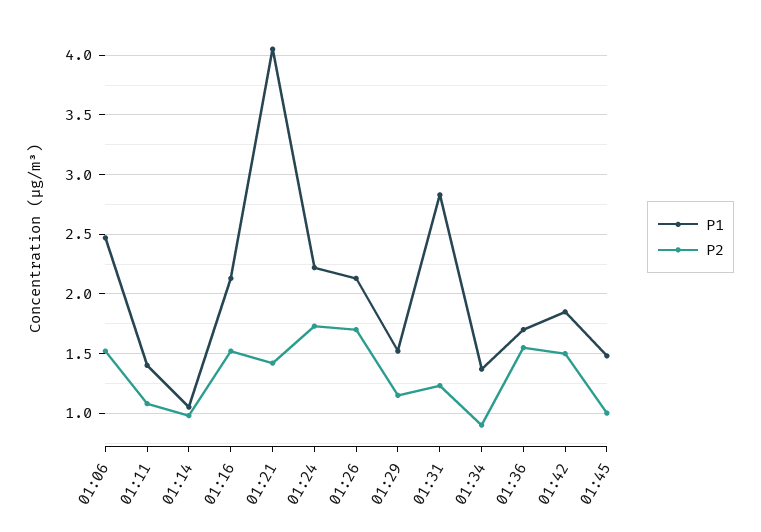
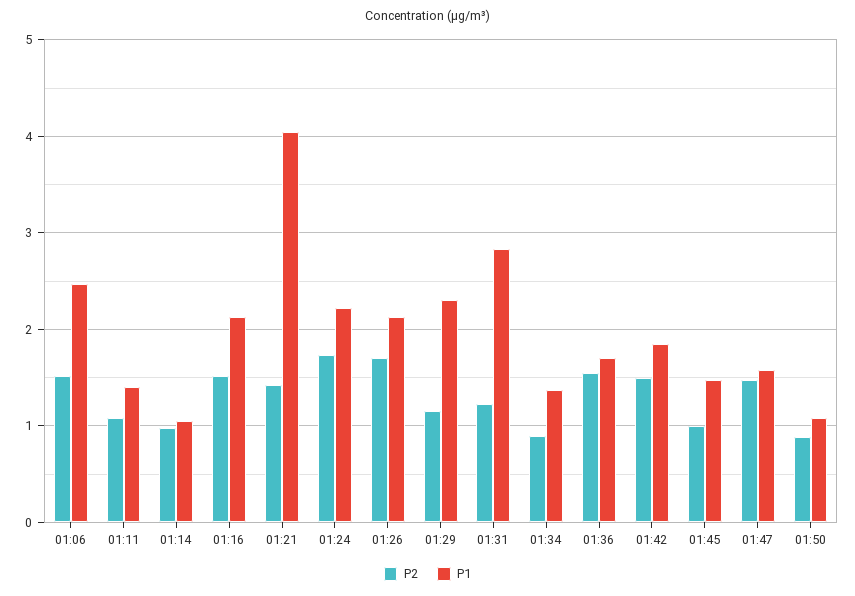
P1, 01:29: 1.5 -> 2.3
P2, 01:47: none -> 1.5
P1, 01:47: none -> 1.6
P2, 01:50: none -> 0.9
P1, 01:50: none -> 1.1

